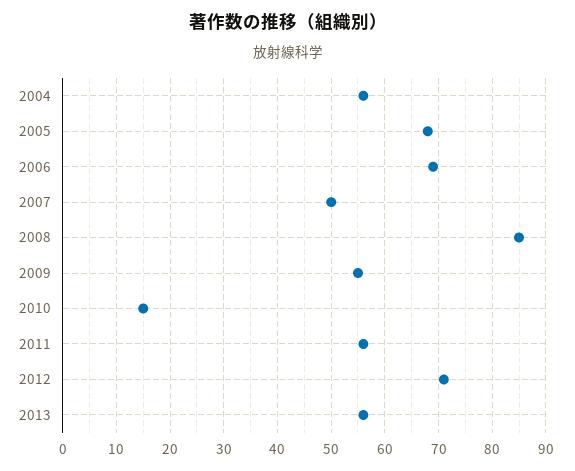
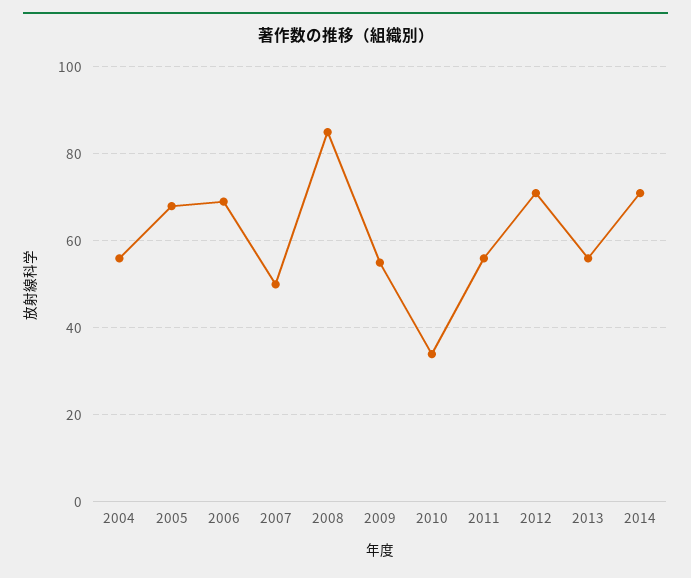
2010: 15 -> 35
2014: none -> 70

